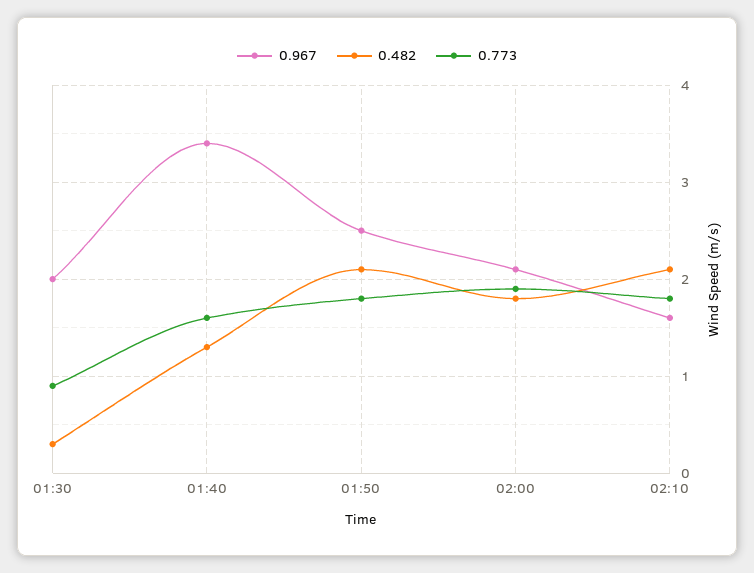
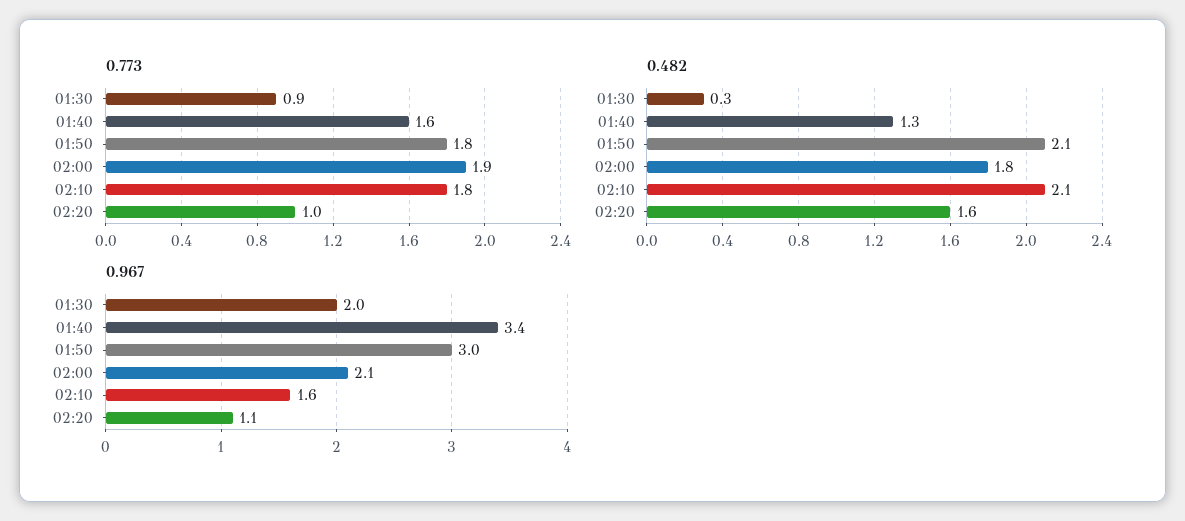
0.967, 01:50: 2.5 -> 3
0.773, 02:20: none -> 1
0.482, 02:20: none -> 1.6
0.967, 02:20: none -> 1.1

